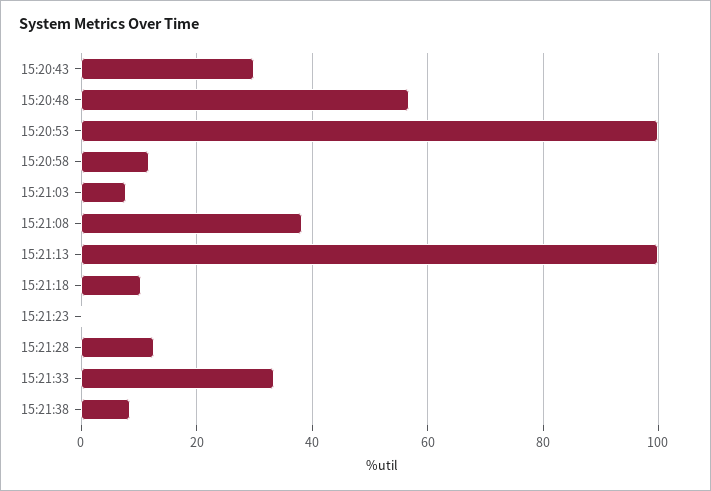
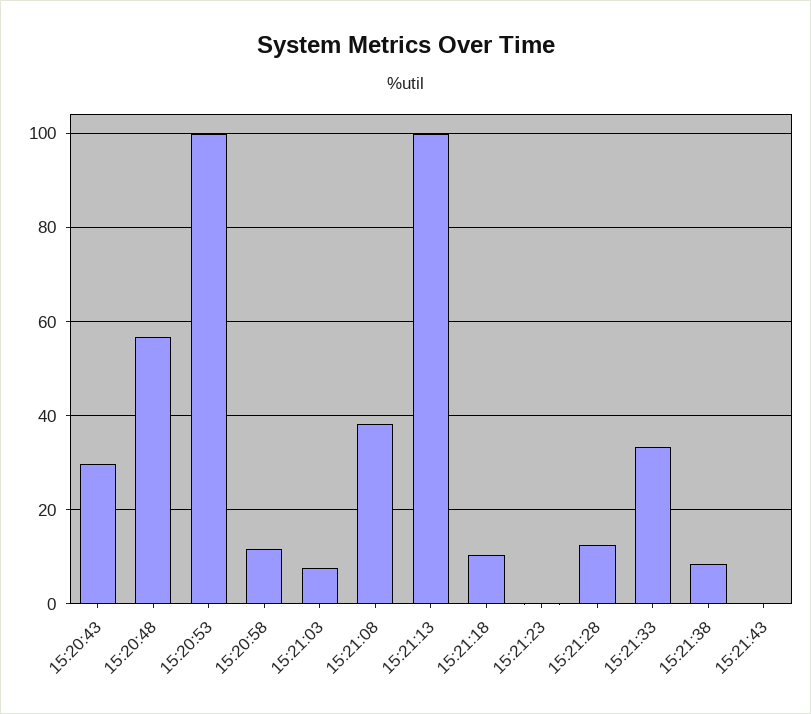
15:21:43: none -> 0

